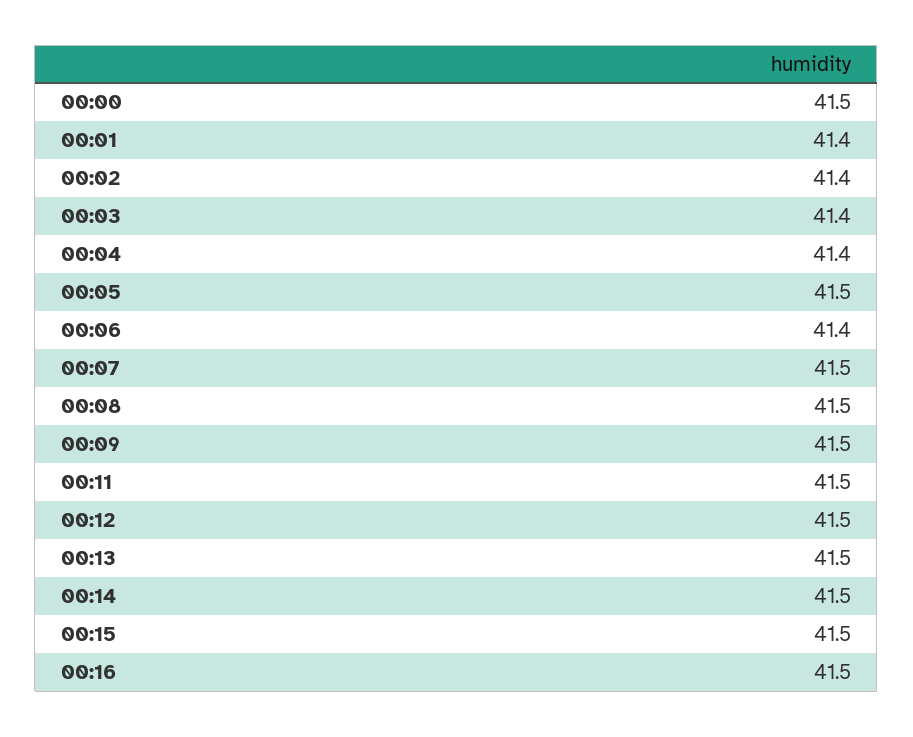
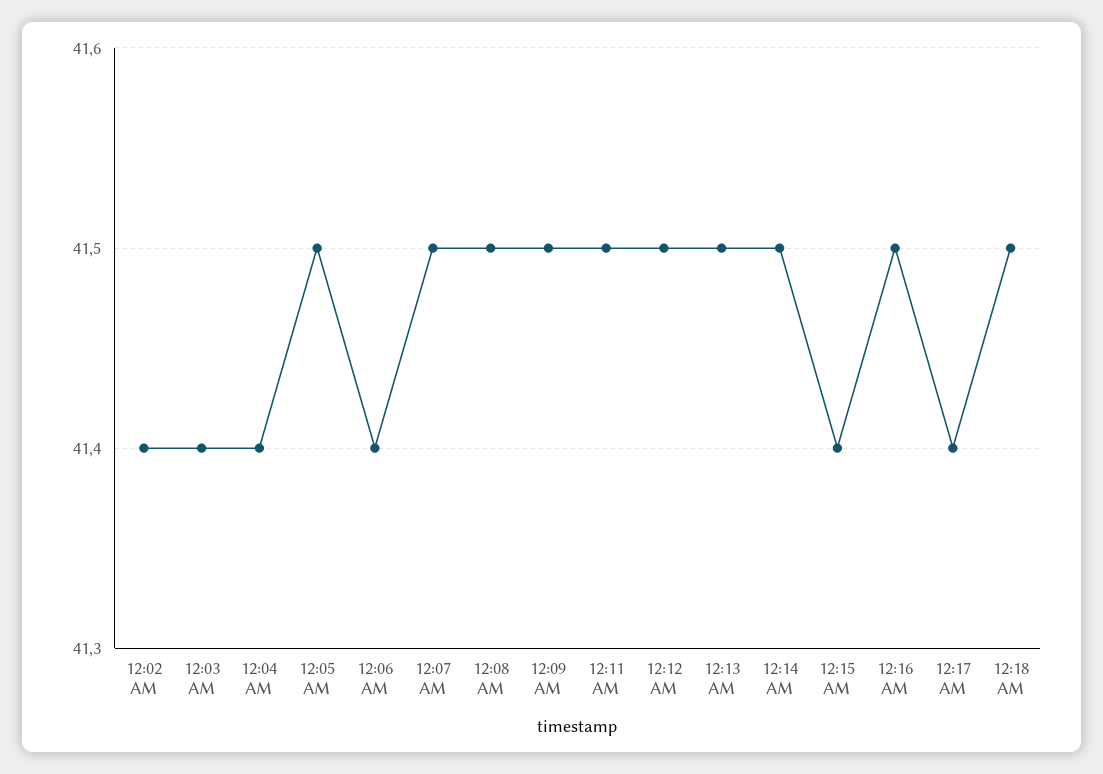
00:00: 41.5 -> none
00:01: 41.4 -> none
00:15: 41.5 -> 41.4
12:17 AM: none -> 41.4
12:18 AM: none -> 41.5

